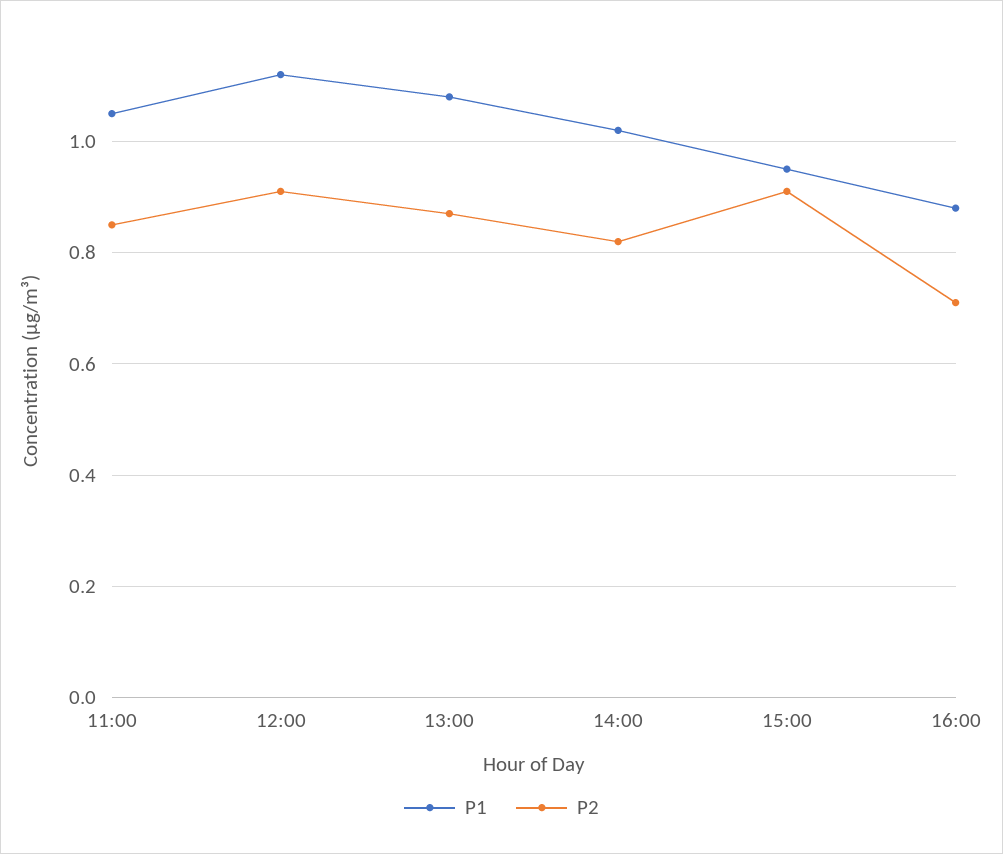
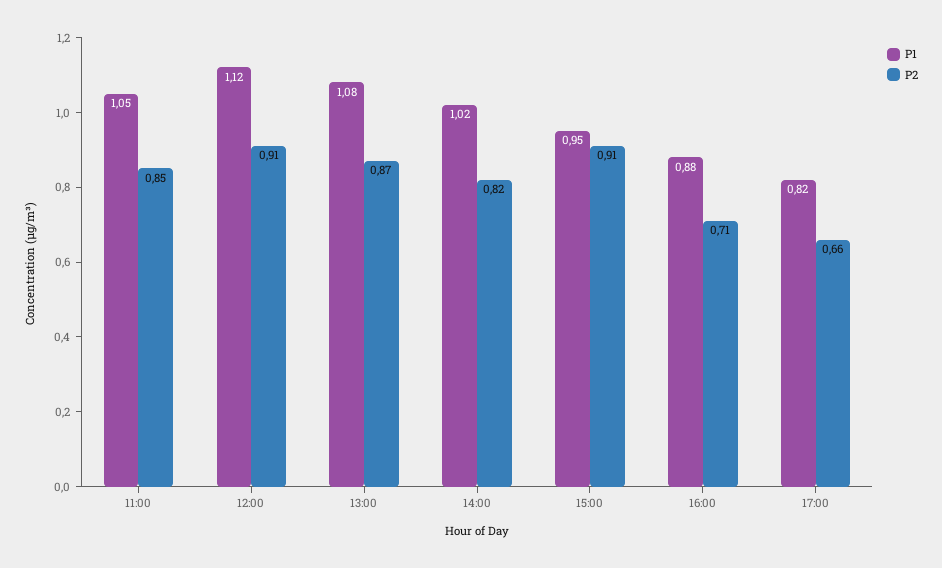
P1, 17:00: none -> 0.82
P2, 17:00: none -> 0.66

